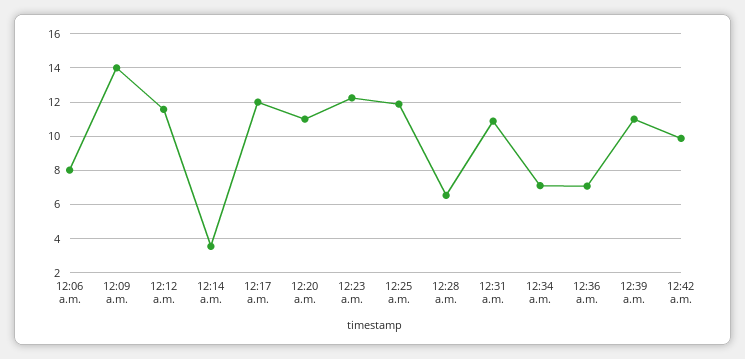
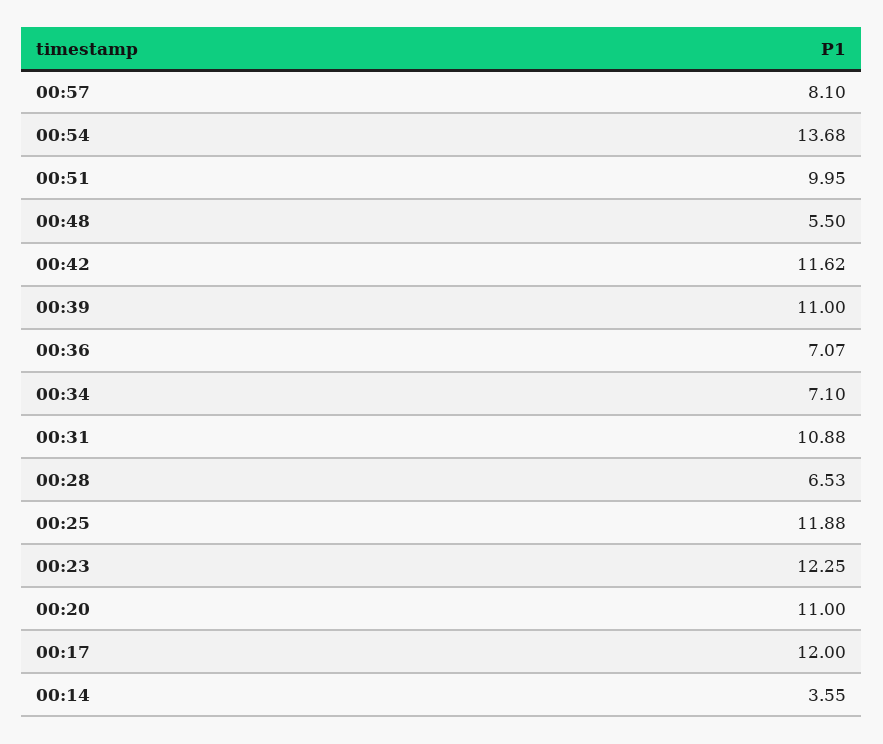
12:06 a.m.: 8 -> none
12:09 a.m.: 14 -> none
12:12 a.m.: 11.5 -> none
12:42 a.m.: 10 -> 11.62
00:57: none -> 8.1
00:54: none -> 13.68
00:51: none -> 9.95
00:48: none -> 5.5

